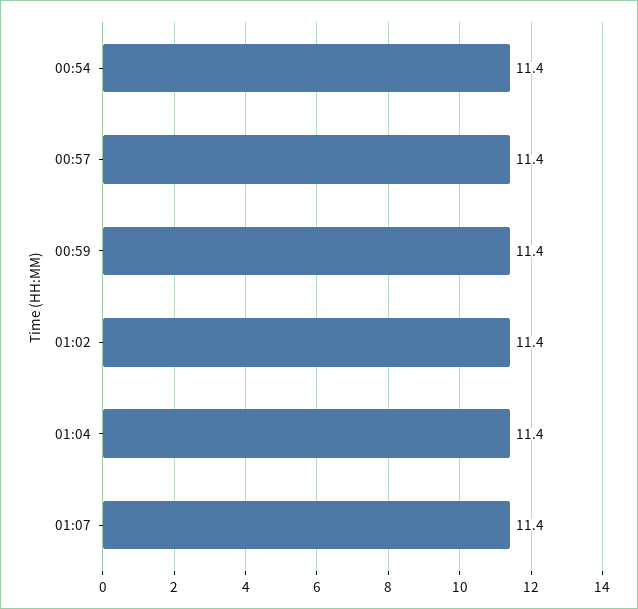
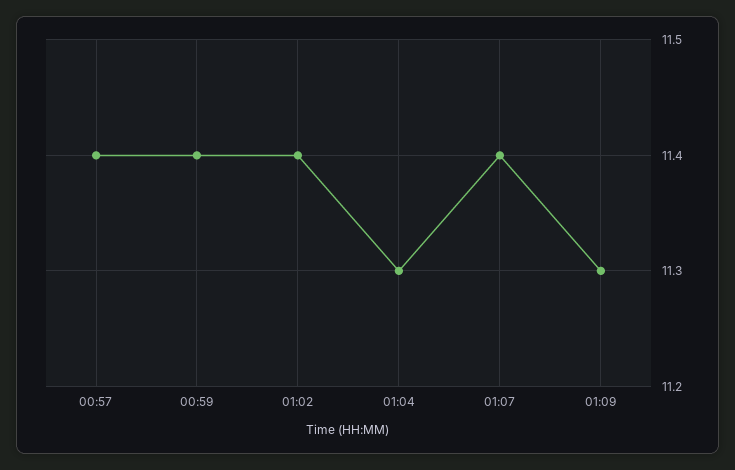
00:54: 11.4 -> none
01:04: 11.4 -> 11.3
01:09: none -> 11.3

